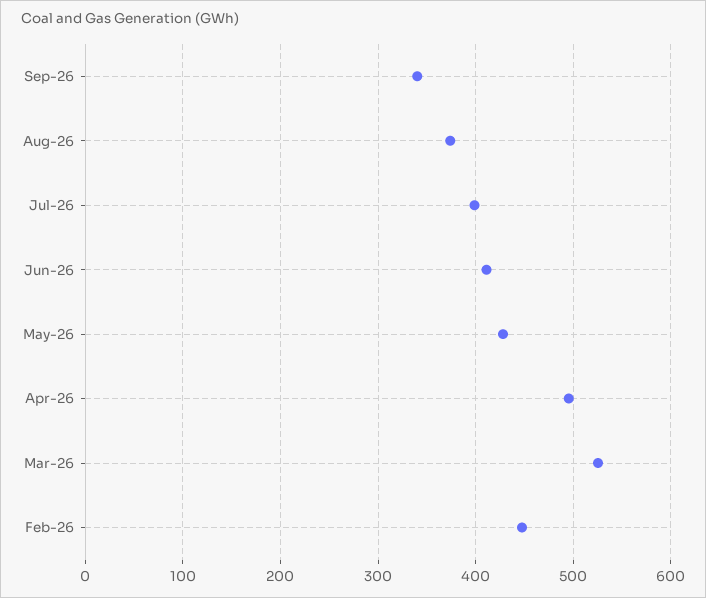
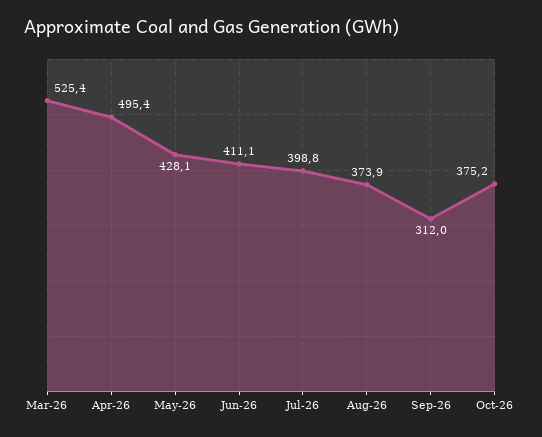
Sep-26: 340 -> 312
Feb-26: 450 -> none
Oct-26: none -> 375.2

